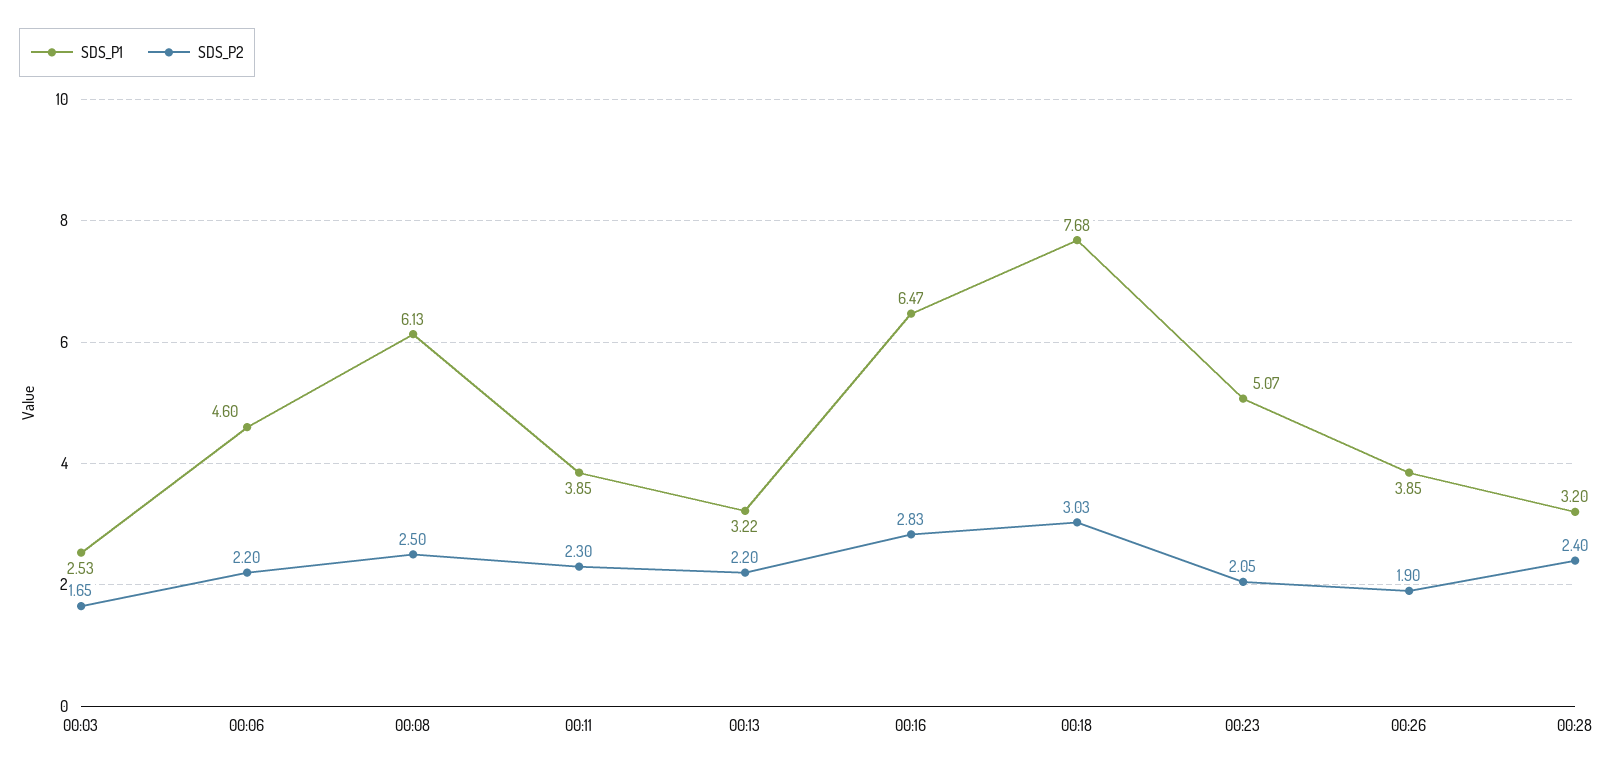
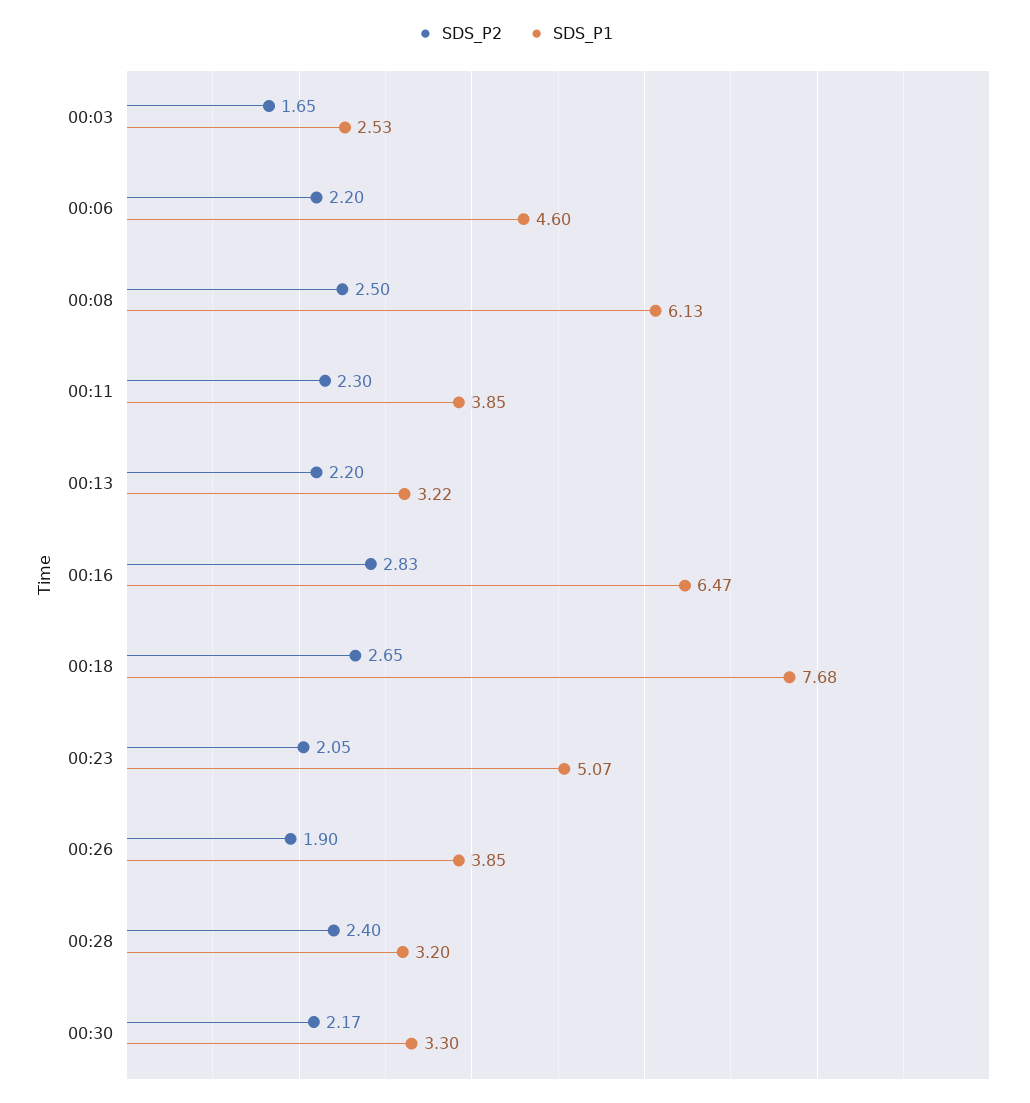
SDS_P2, 00:18: 3.03 -> 2.65
SDS_P2, 00:30: none -> 2.17
SDS_P1, 00:30: none -> 3.3

